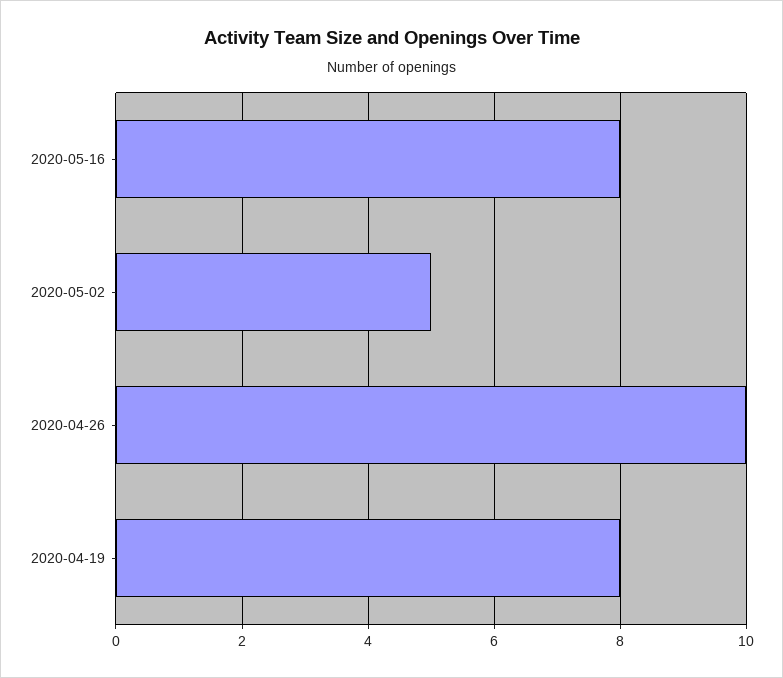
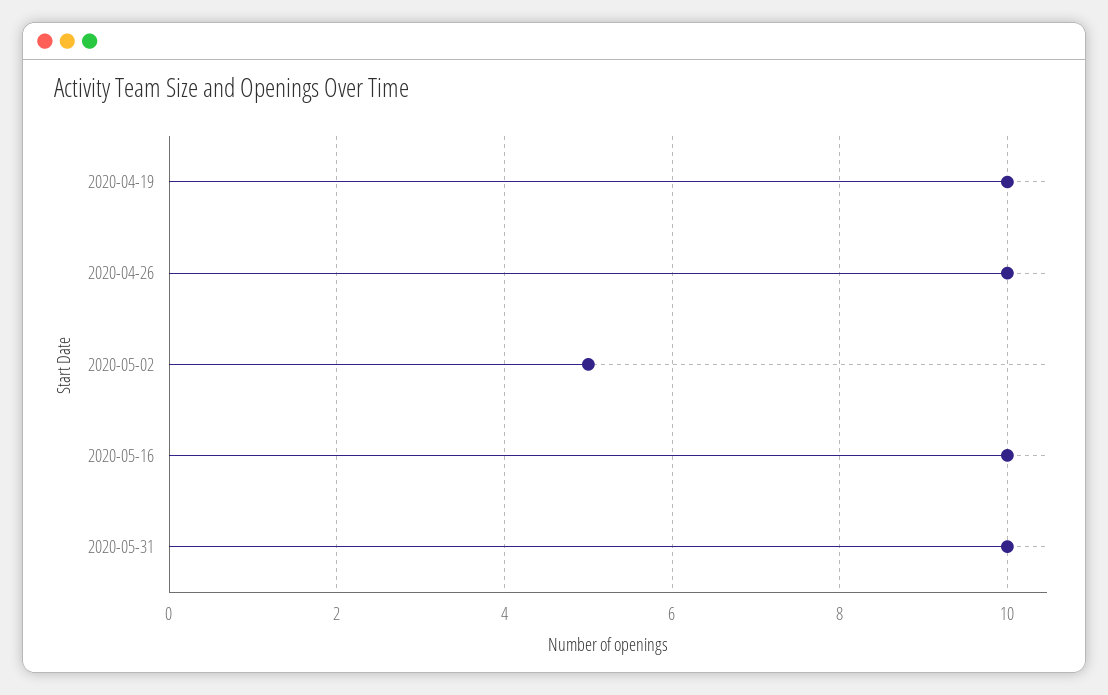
2020-05-16: 8 -> 10
2020-04-19: 8 -> 10
2020-05-31: none -> 10

